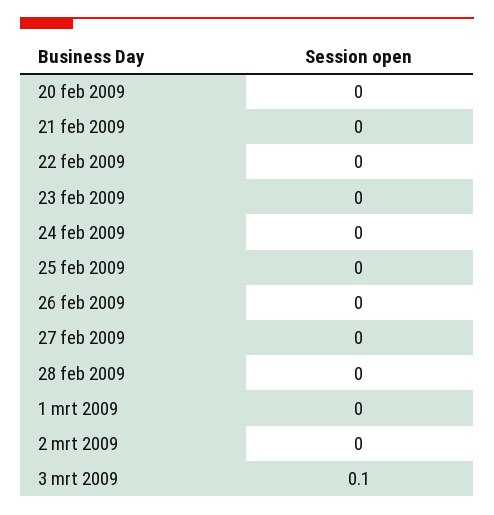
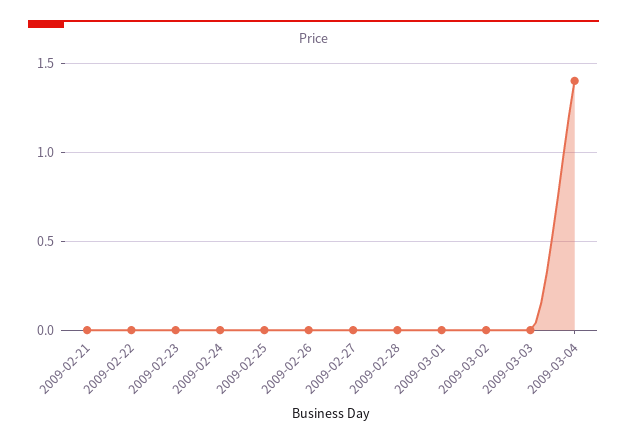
20 feb 2009: 0 -> none
3 mrt 2009: 0.1 -> 0
2009-03-04: none -> 1.4

